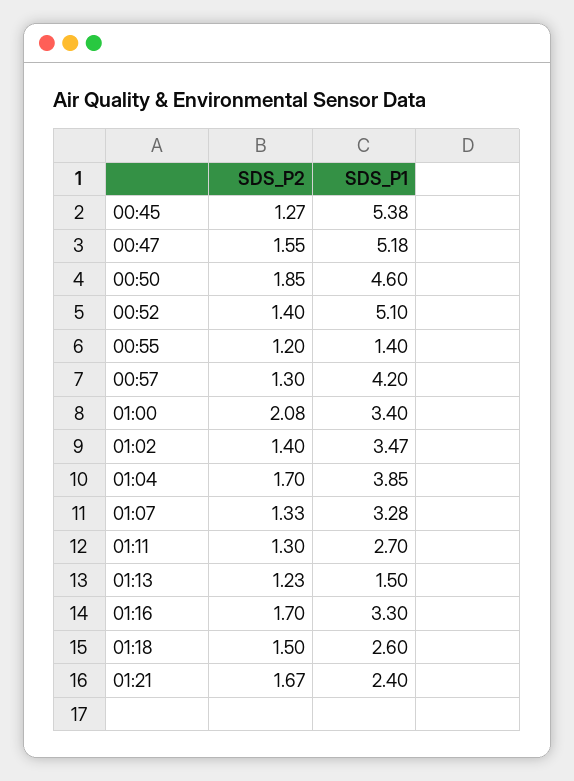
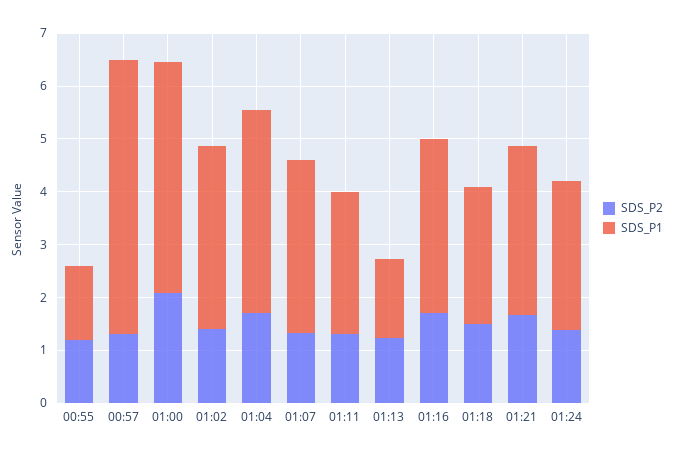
SDS_P2, 00:45: 1.27 -> none
SDS_P1, 00:45: 5.38 -> none
SDS_P2, 00:47: 1.55 -> none
SDS_P1, 00:47: 5.18 -> none
SDS_P2, 00:50: 1.85 -> none
SDS_P1, 00:50: 4.6 -> none
SDS_P2, 00:52: 1.4 -> none
SDS_P1, 00:52: 5.1 -> none
SDS_P1, 00:57: 4.2 -> 5.2
SDS_P1, 01:00: 3.4 -> 4.4
SDS_P1, 01:21: 2.4 -> 3.2
SDS_P2, 01:24: none -> 1.4
SDS_P1, 01:24: none -> 2.8

